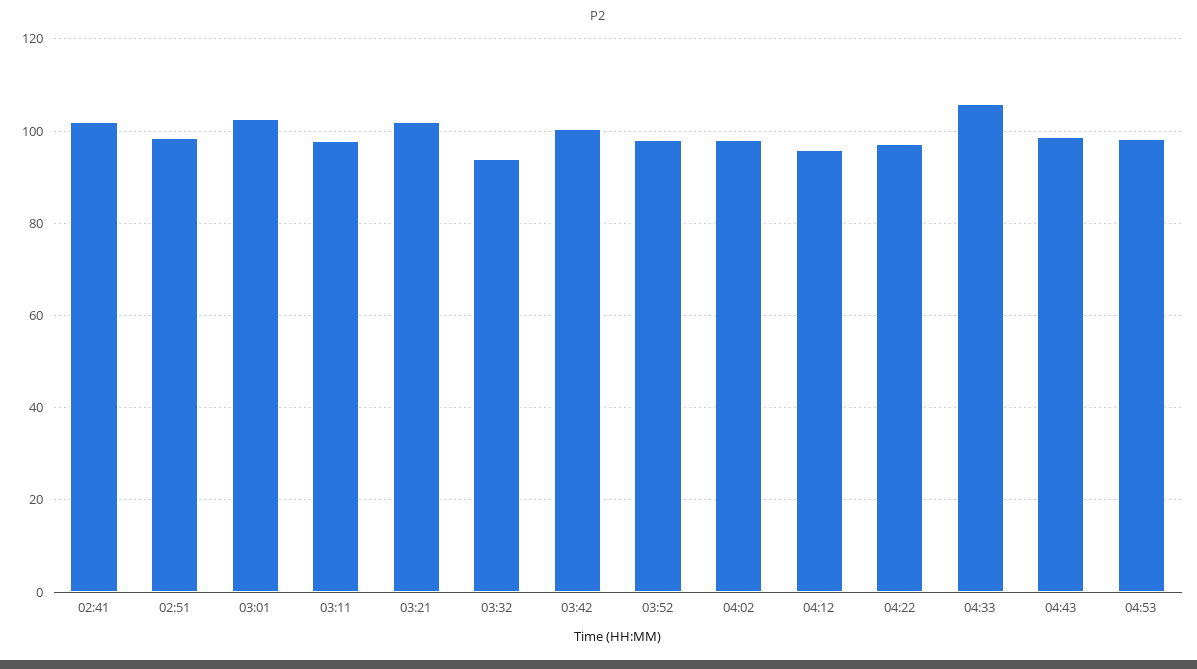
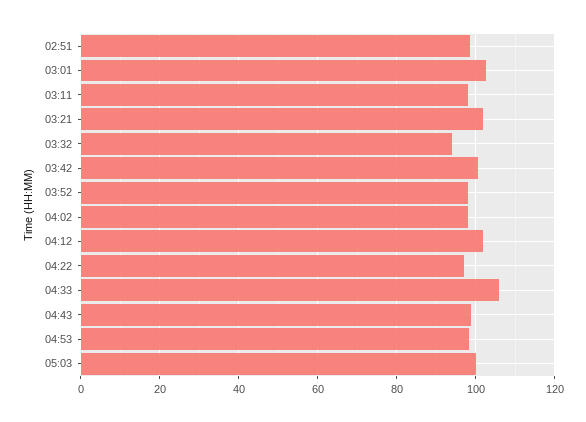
02:41: 102 -> none
04:12: 96 -> 102
05:03: none -> 100

